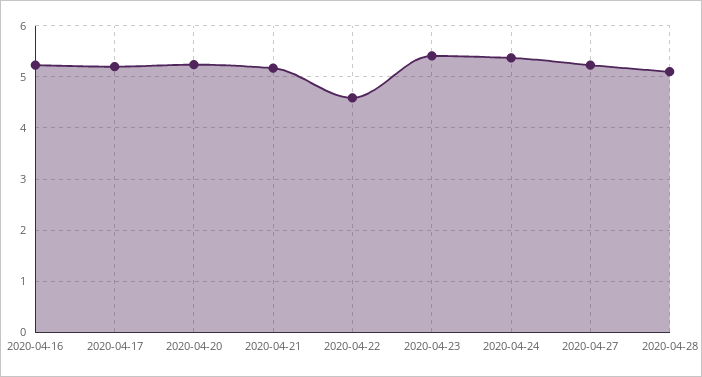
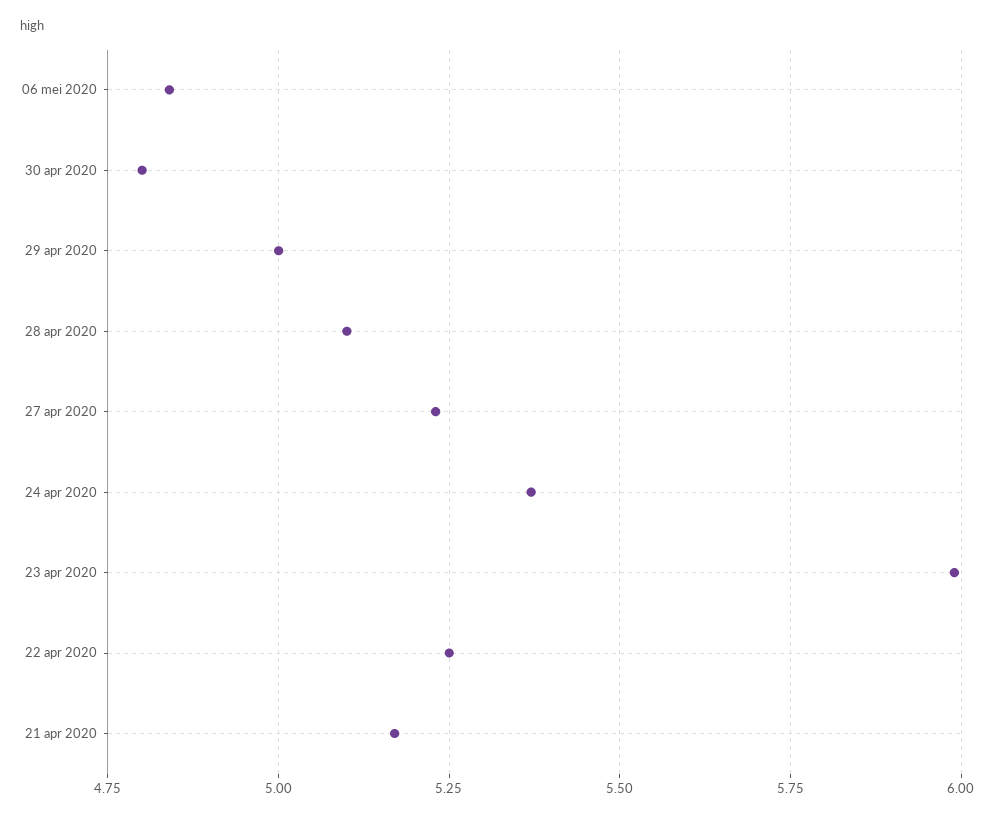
2020-04-16: 5.2 -> none
2020-04-17: 5.2 -> none
2020-04-20: 5.2 -> none
2020-04-22: 4.6 -> 5.25
2020-04-23: 5.4 -> 6
06 mei 2020: none -> 4.85
30 apr 2020: none -> 4.8
29 apr 2020: none -> 5

